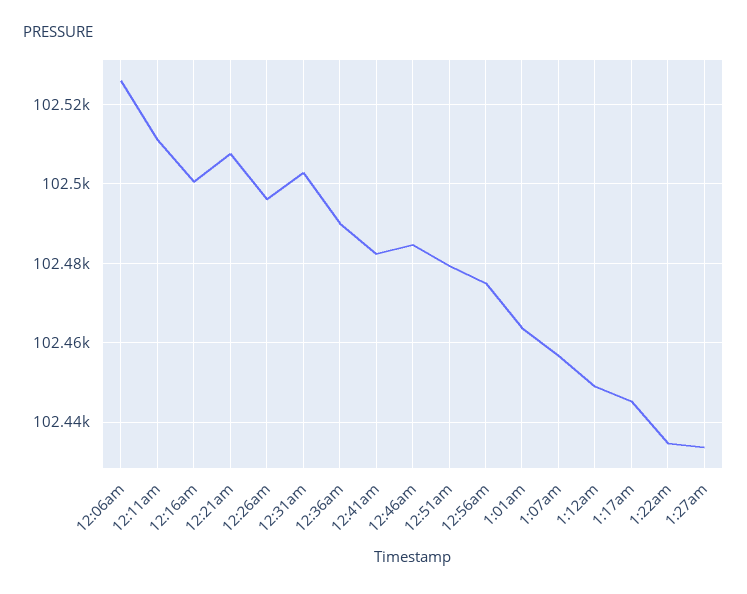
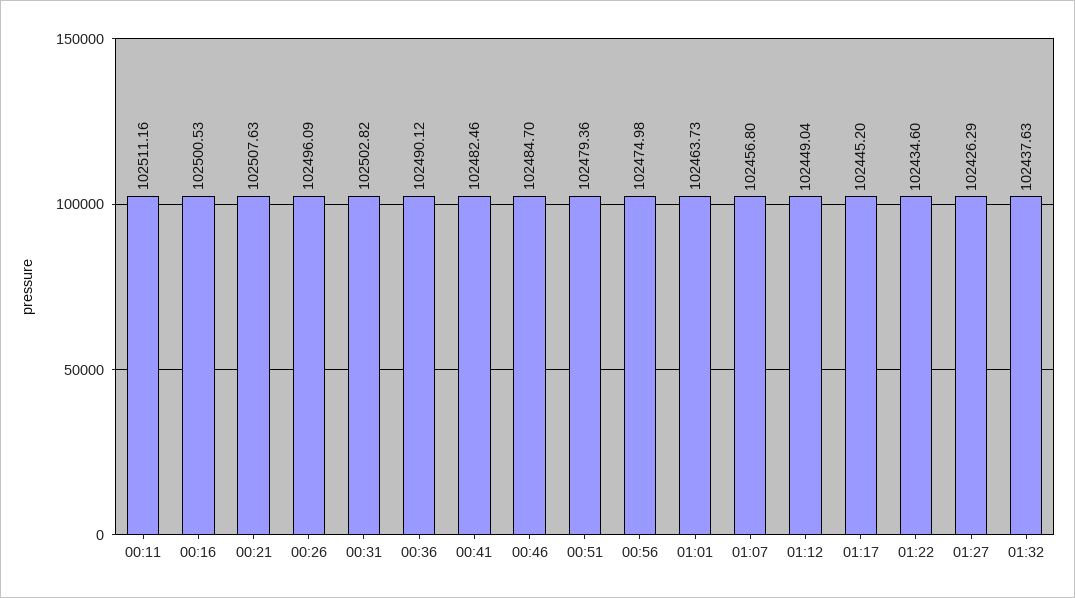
12:06am: 102526 -> none
1:27am: 102434 -> 102426.29
01:32: none -> 102437.63

